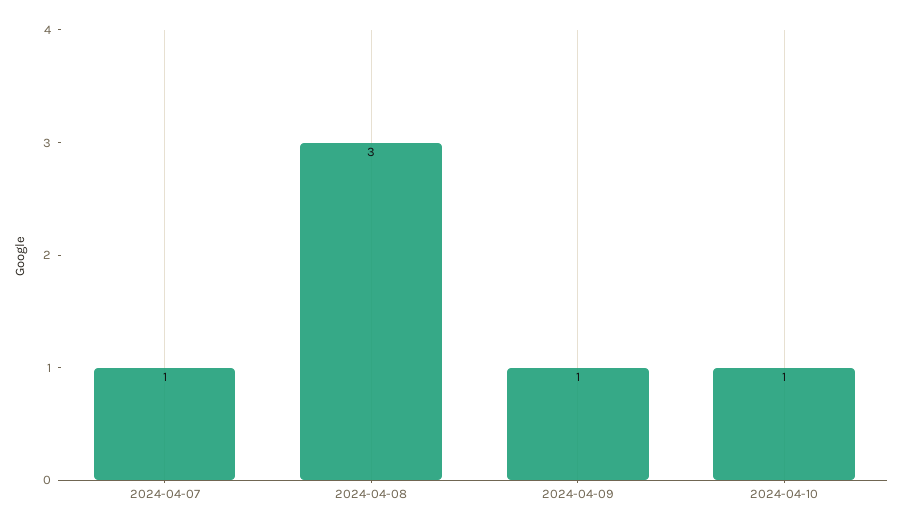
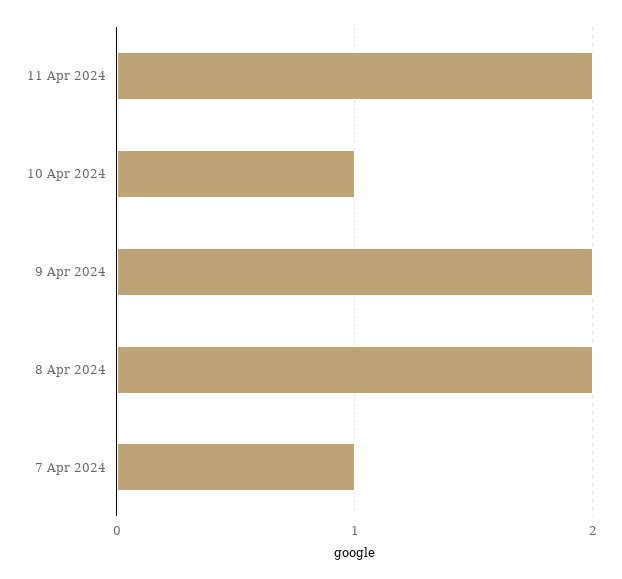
2024-04-08: 3 -> 2
2024-04-09: 1 -> 2
11 Apr 2024: none -> 2

